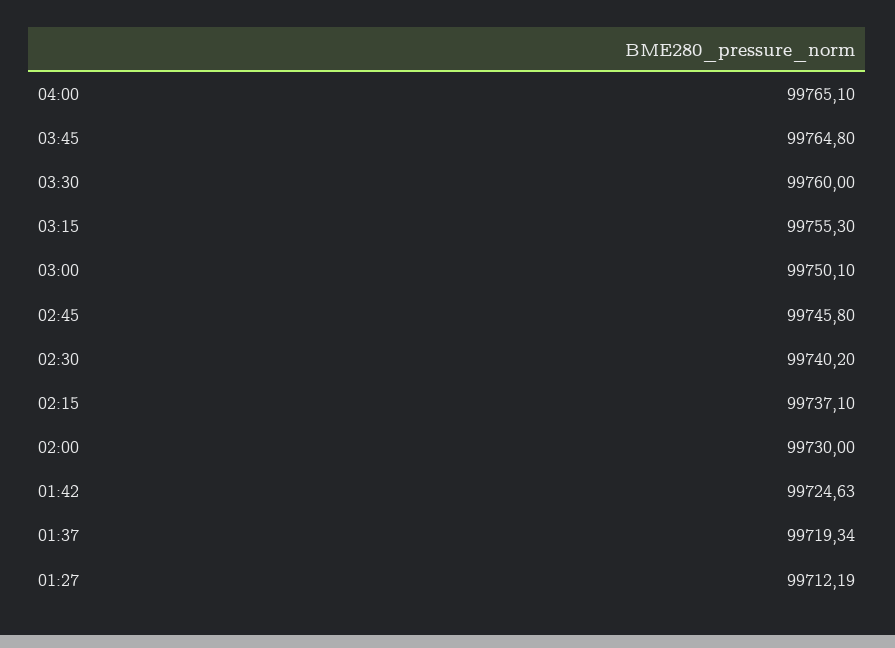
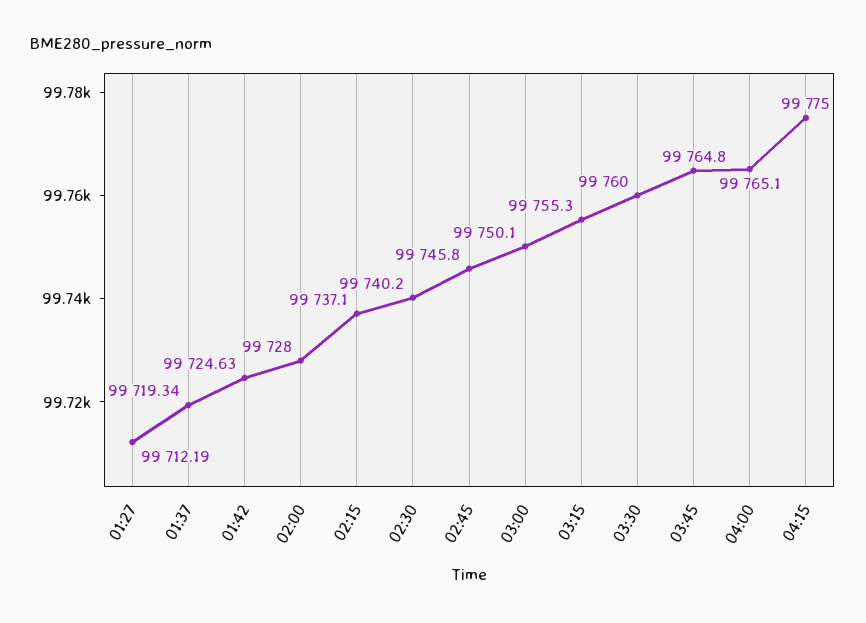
02:00: 99730 -> 99728
04:15: none -> 99775

